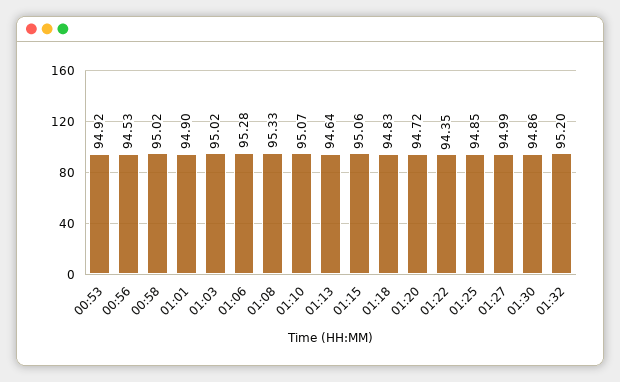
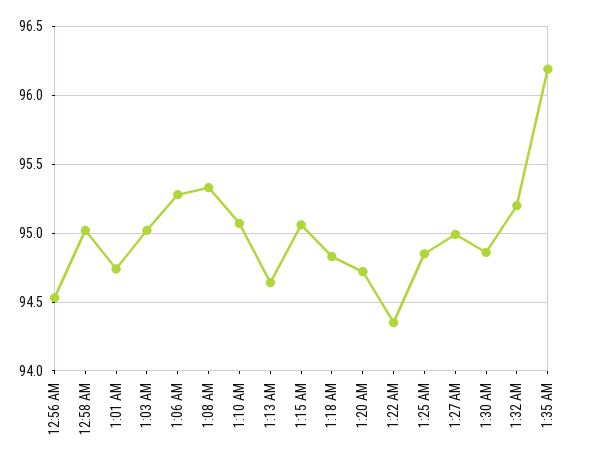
00:53: 94.92 -> none
01:01: 94.9 -> 94.75
1:35 AM: none -> 96.2

